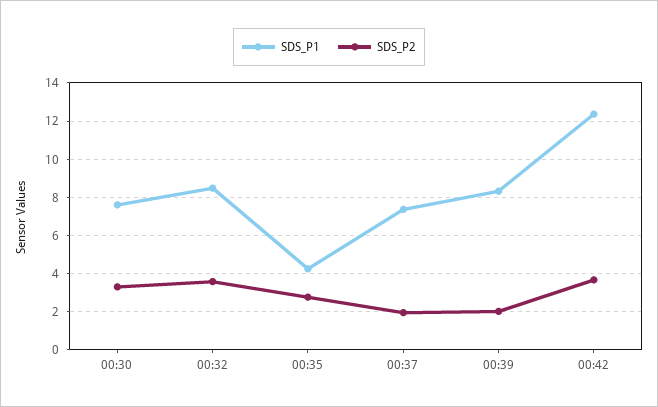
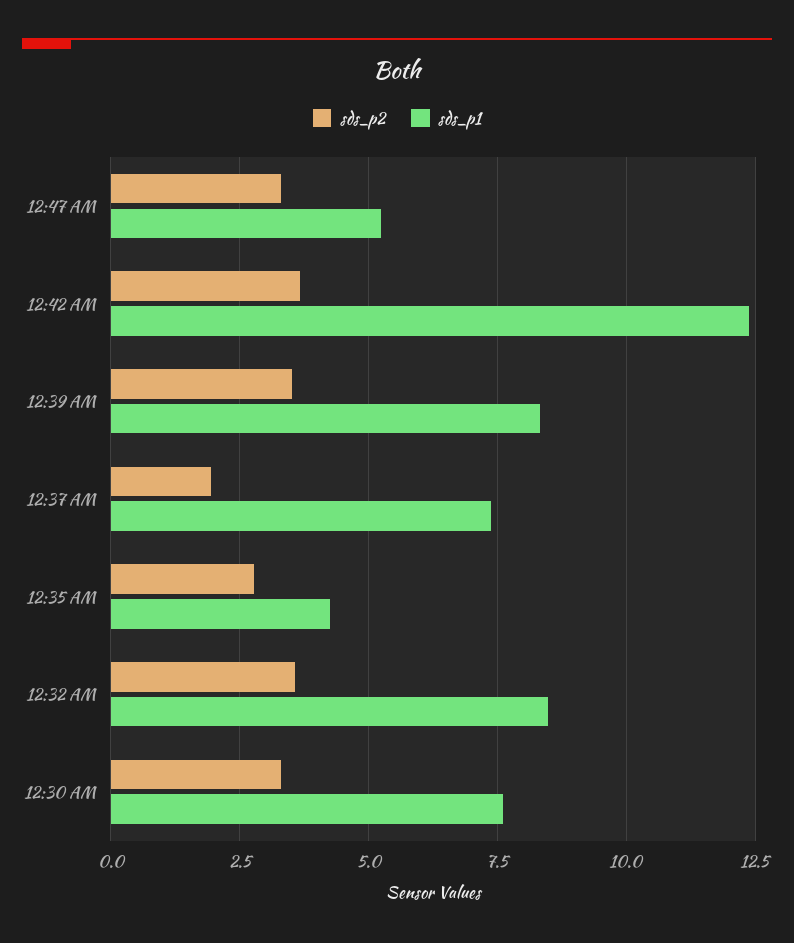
SDS_P2, 00:39: 2 -> 3.5
SDS_P2, 12:47 AM: none -> 3.25
SDS_P1, 12:47 AM: none -> 5.25

